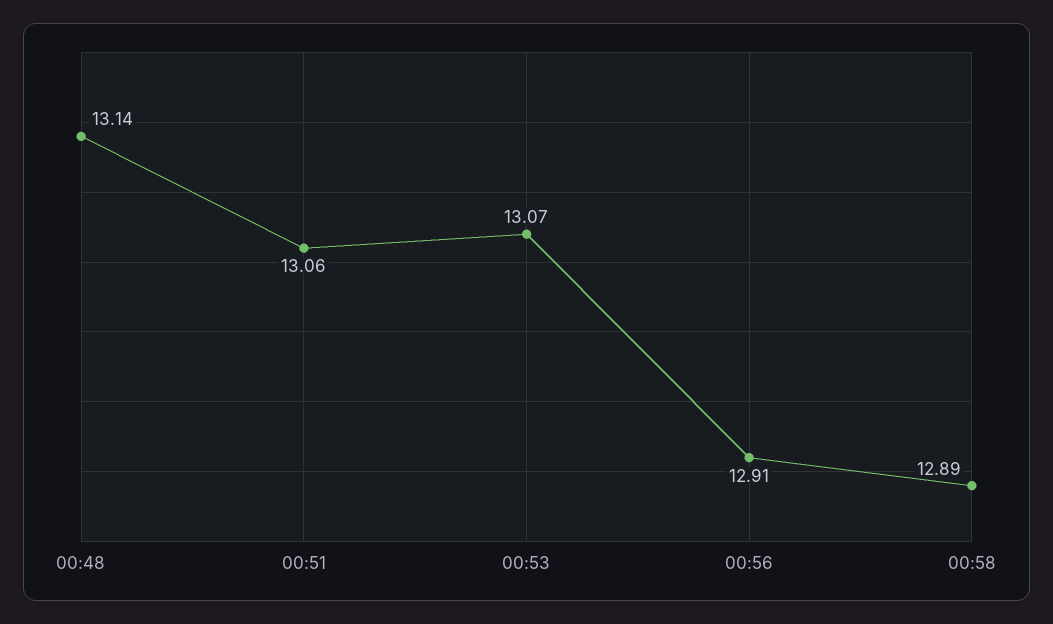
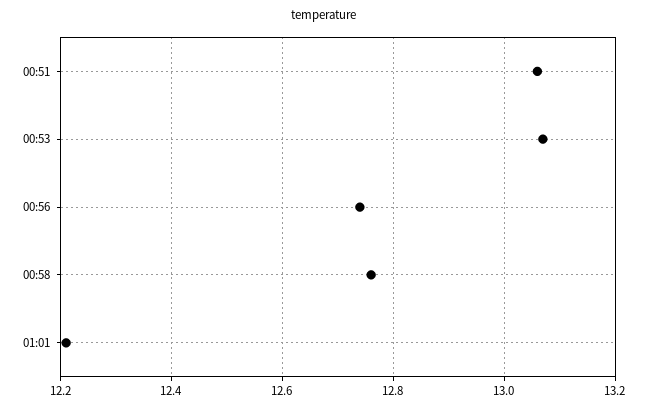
00:48: 13.14 -> none
00:56: 12.91 -> 12.75
00:58: 12.89 -> 12.75
01:01: none -> 12.2

